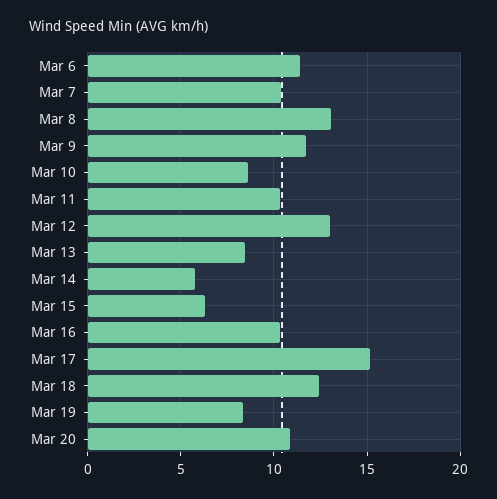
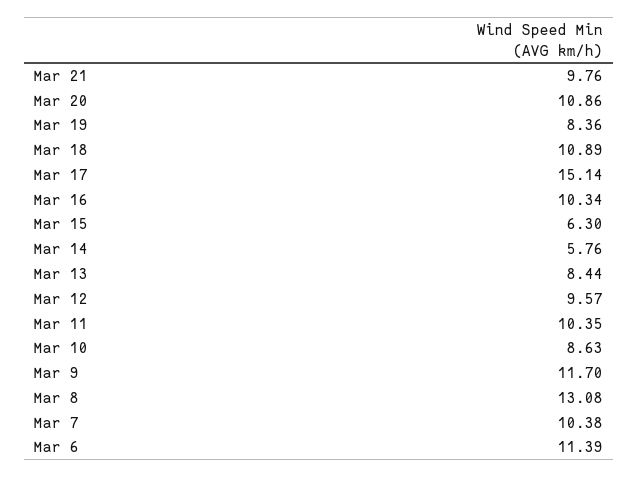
Mar 12: 13 -> 9.57
Mar 18: 12.5 -> 10.89
Mar 21: none -> 9.76

